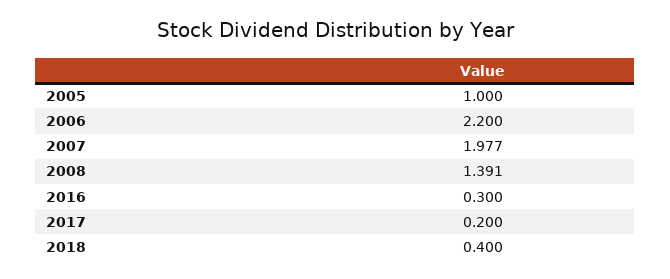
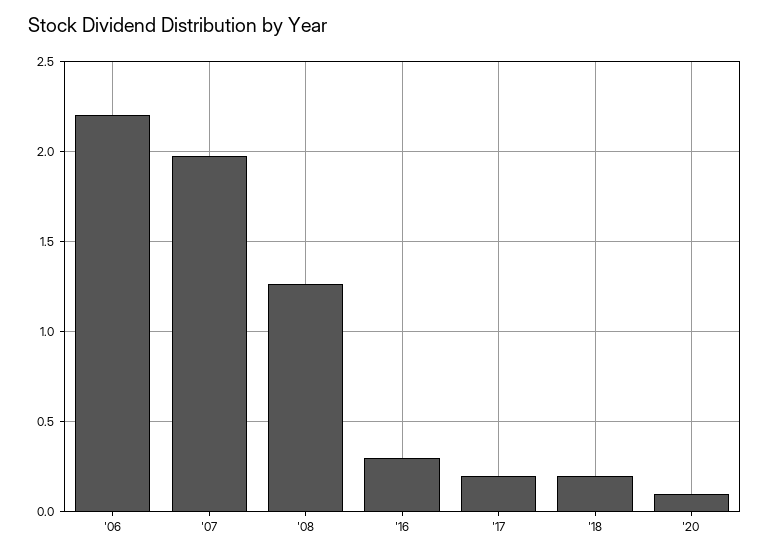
2005: 1 -> none
2008: 1.391 -> 1.25
2018: 0.4 -> 0.2
'20: none -> 0.1

